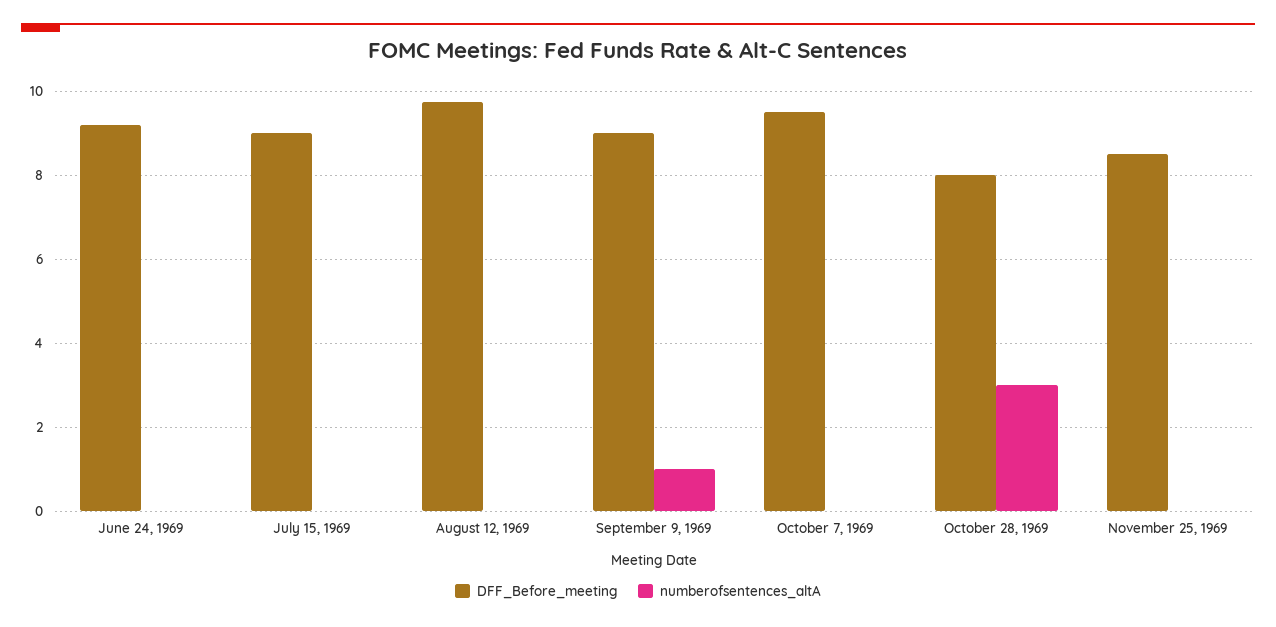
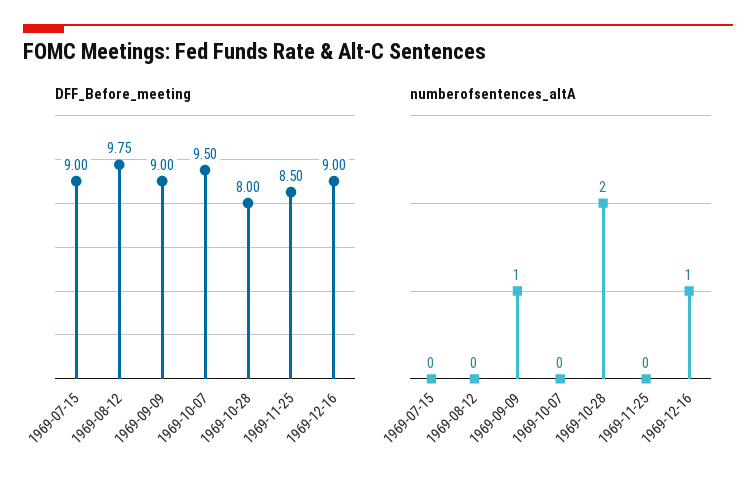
DFF_Before_meeting, June 24, 1969: 9.2 -> none
numberofsentences_altA, June 24, 1969: 0 -> none
numberofsentences_altA, October 28, 1969: 3 -> 2
DFF_Before_meeting, 1969-12-16: none -> 9
numberofsentences_altA, 1969-12-16: none -> 1

